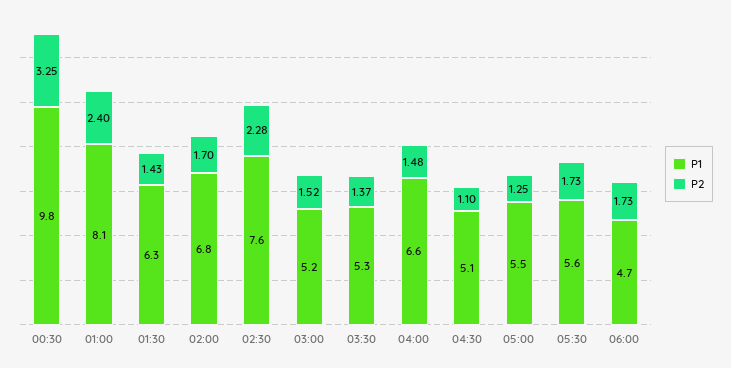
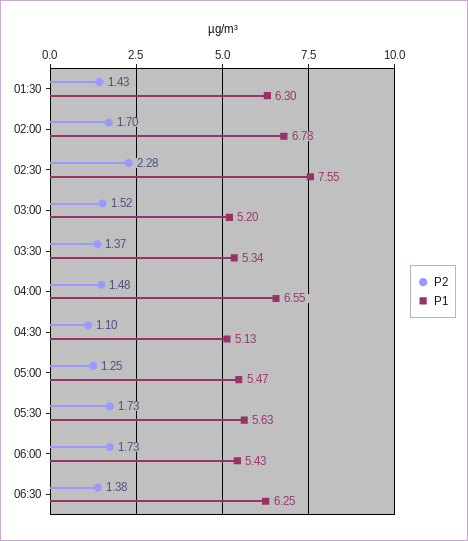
P1, 00:30: 9.8 -> none
P2, 00:30: 3.25 -> none
P1, 01:00: 8.1 -> none
P2, 01:00: 2.4 -> none
P1, 06:00: 4.7 -> 5.43
P2, 06:30: none -> 1.38
P1, 06:30: none -> 6.25

